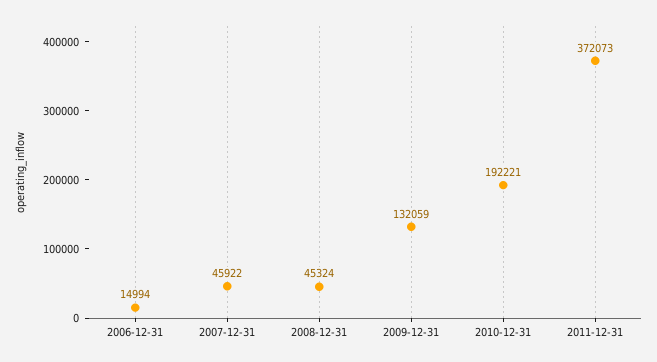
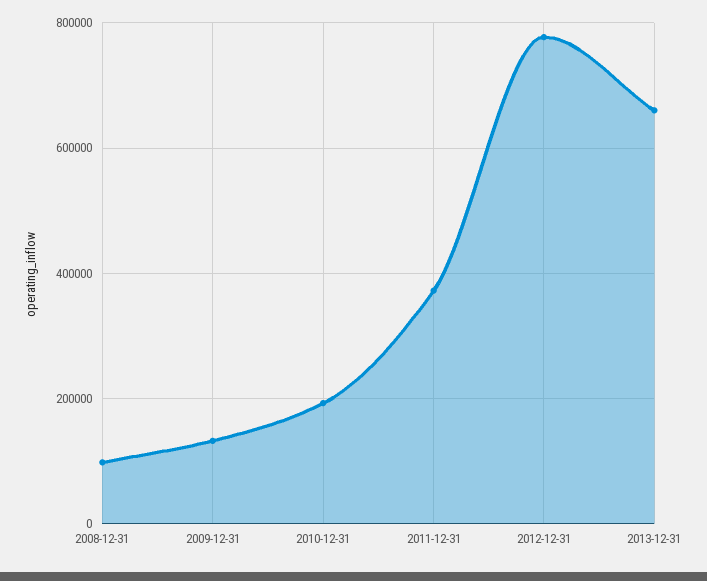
2006-12-31: 14994 -> none
2007-12-31: 45922 -> none
2008-12-31: 45324 -> 100000
2012-12-31: none -> 780000
2013-12-31: none -> 660000

